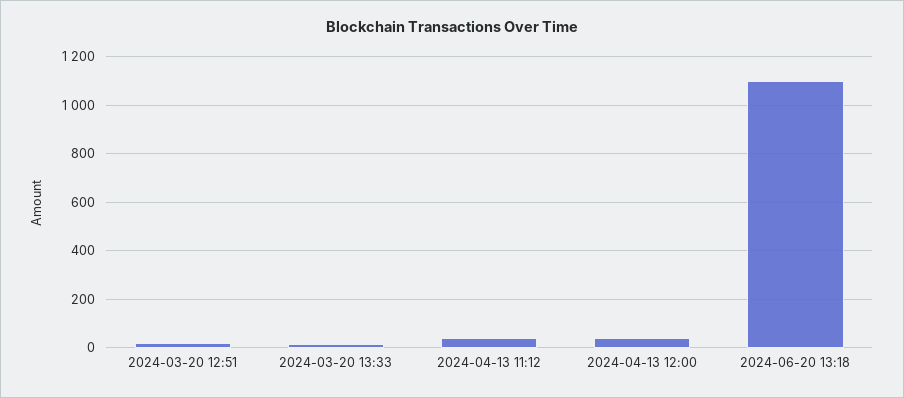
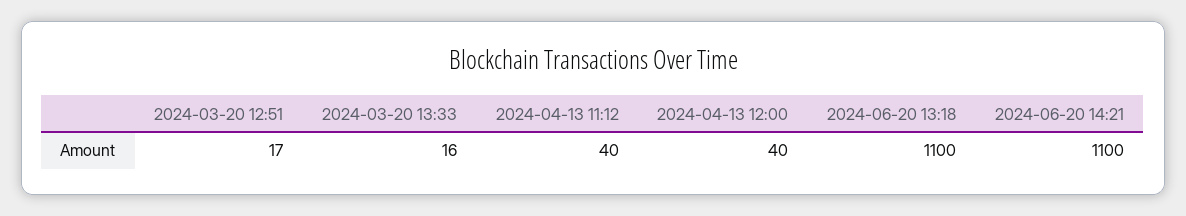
2024-06-20 14:21: none -> 1100

